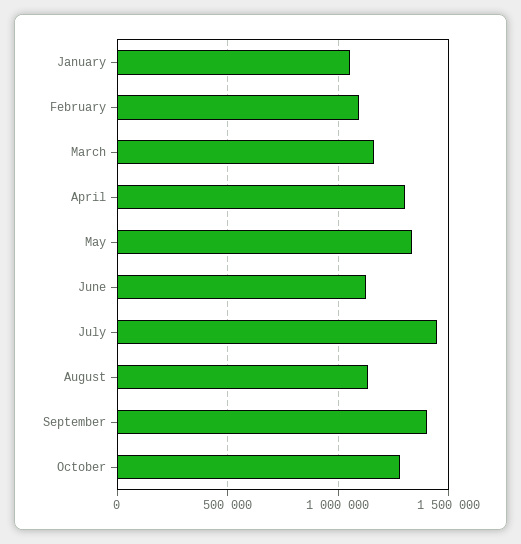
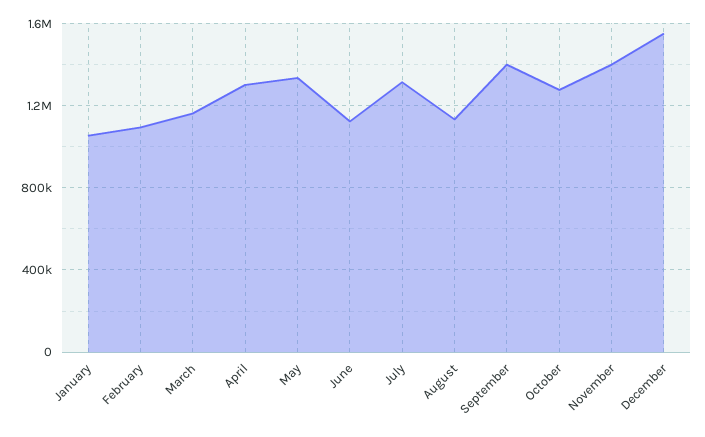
July: 1450000 -> 1300000
November: none -> 1400000
December: none -> 1550000

